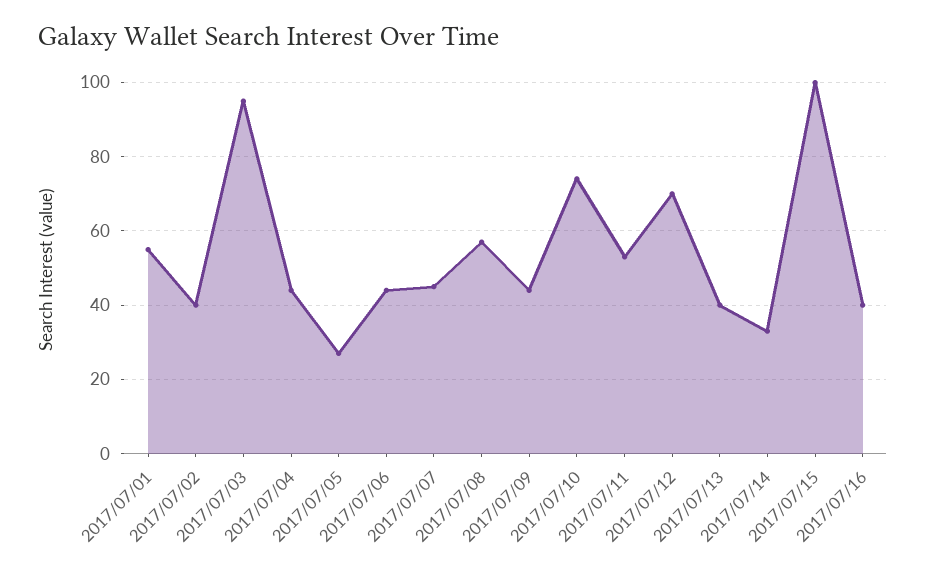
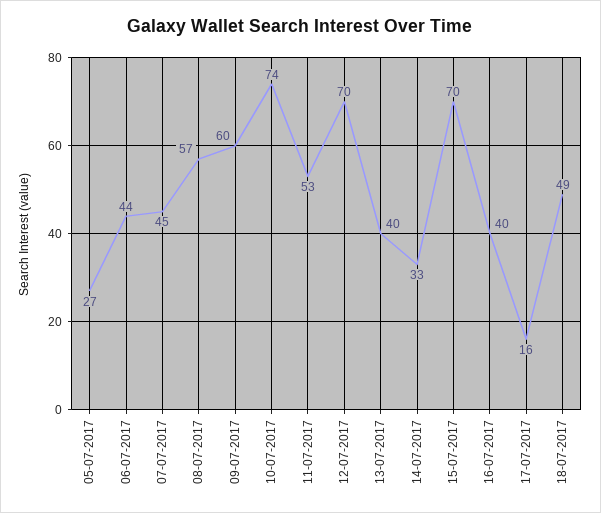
2017/07/01: 55 -> none
2017/07/02: 40 -> none
2017/07/03: 95 -> none
2017/07/04: 45 -> none
2017/07/09: 45 -> 60
2017/07/15: 100 -> 70
17-07-2017: none -> 16
18-07-2017: none -> 49

